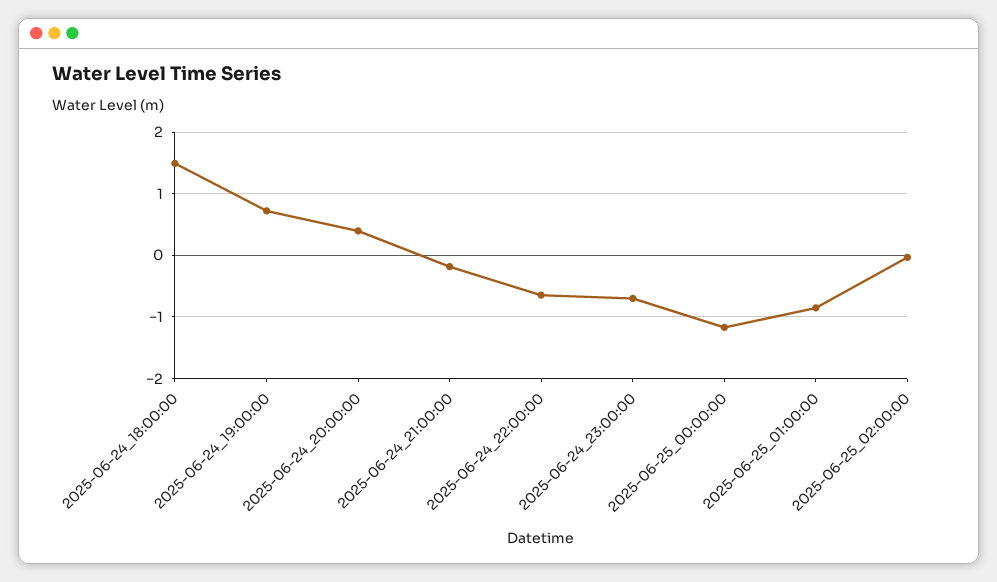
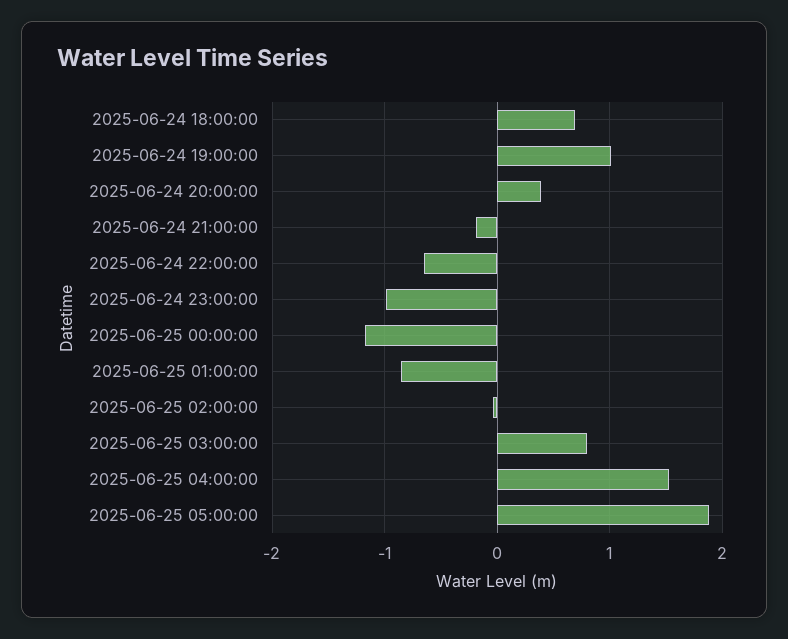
2025-06-24_18:00:00: 1.5 -> 0.7
2025-06-24_19:00:00: 0.7 -> 1
2025-06-24_23:00:00: -0.7 -> -1
2025-06-25 03:00:00: none -> 0.8
2025-06-25 04:00:00: none -> 1.5
2025-06-25 05:00:00: none -> 1.9

